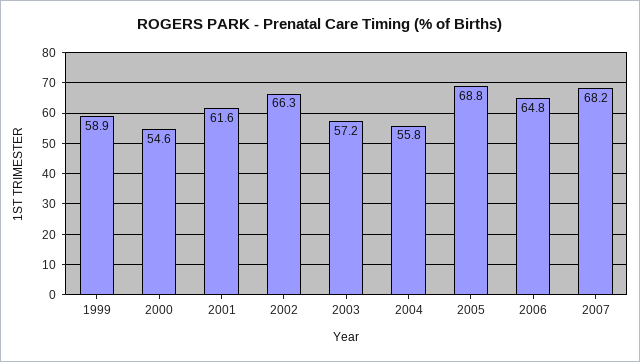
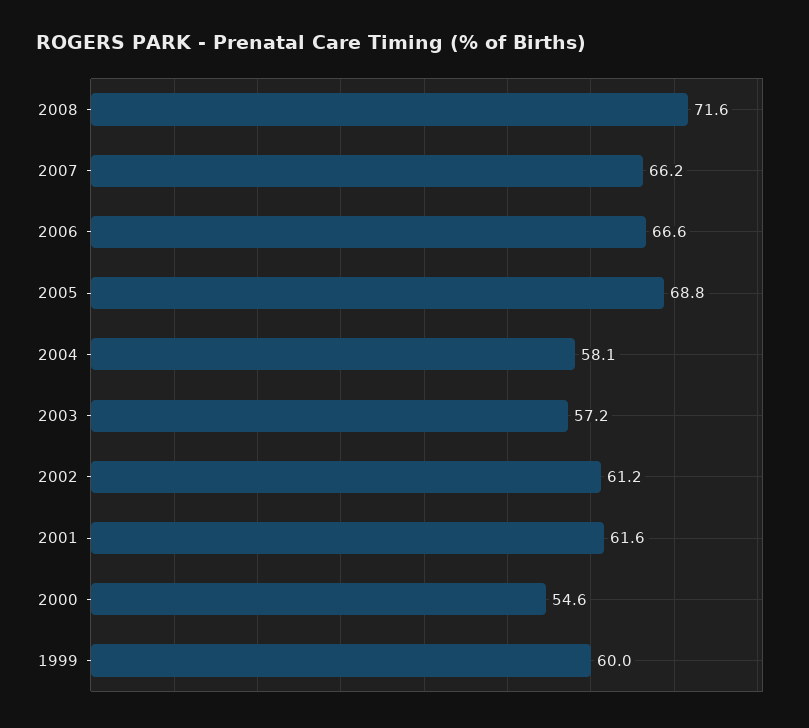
1999: 58.9 -> 60
2002: 66.3 -> 61.2
2004: 55.8 -> 58.1
2006: 64.8 -> 66.6
2007: 68.2 -> 66.2
2008: none -> 71.6

